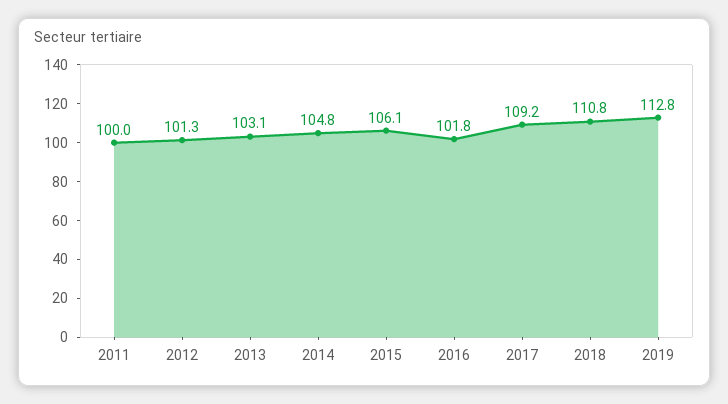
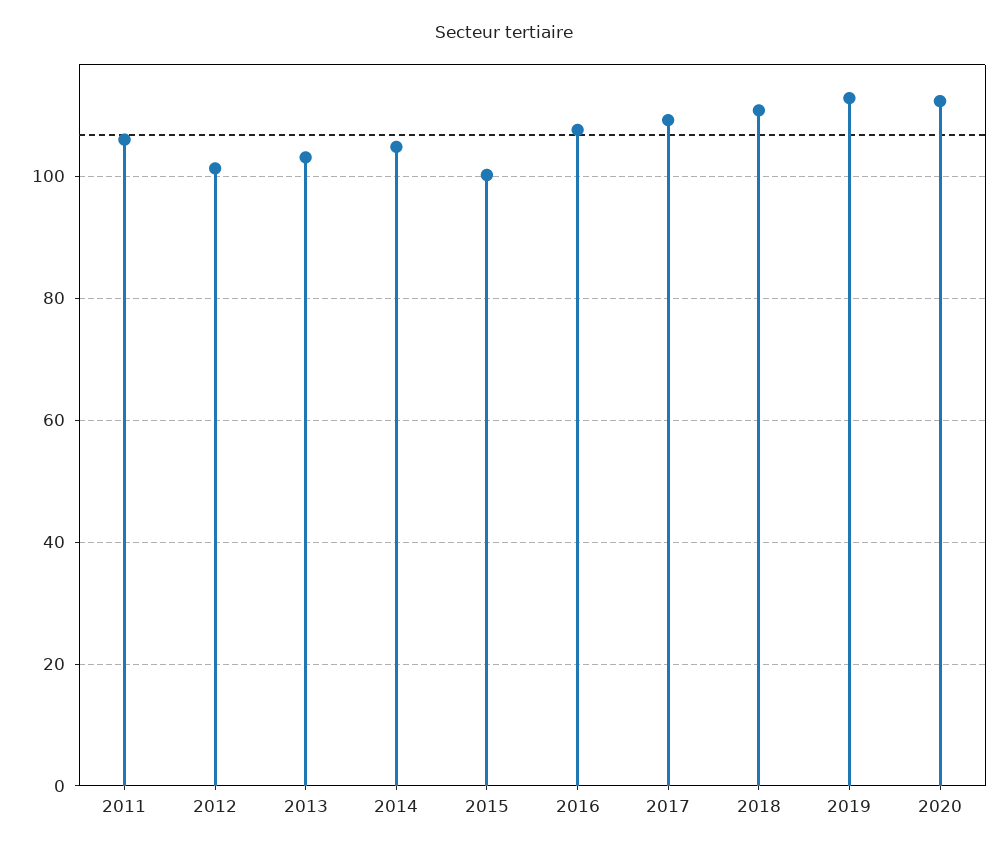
2011: 100 -> 106
2015: 106.1 -> 100
2016: 101.8 -> 108
2020: none -> 112

